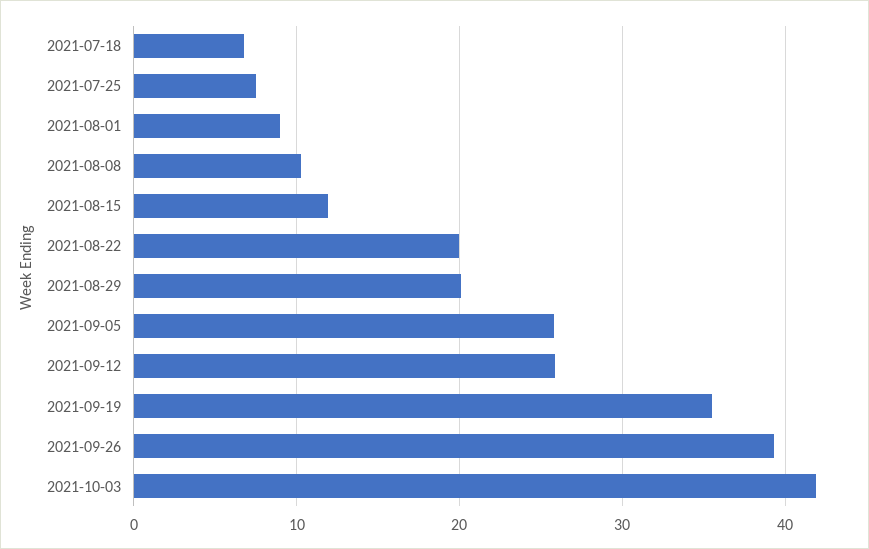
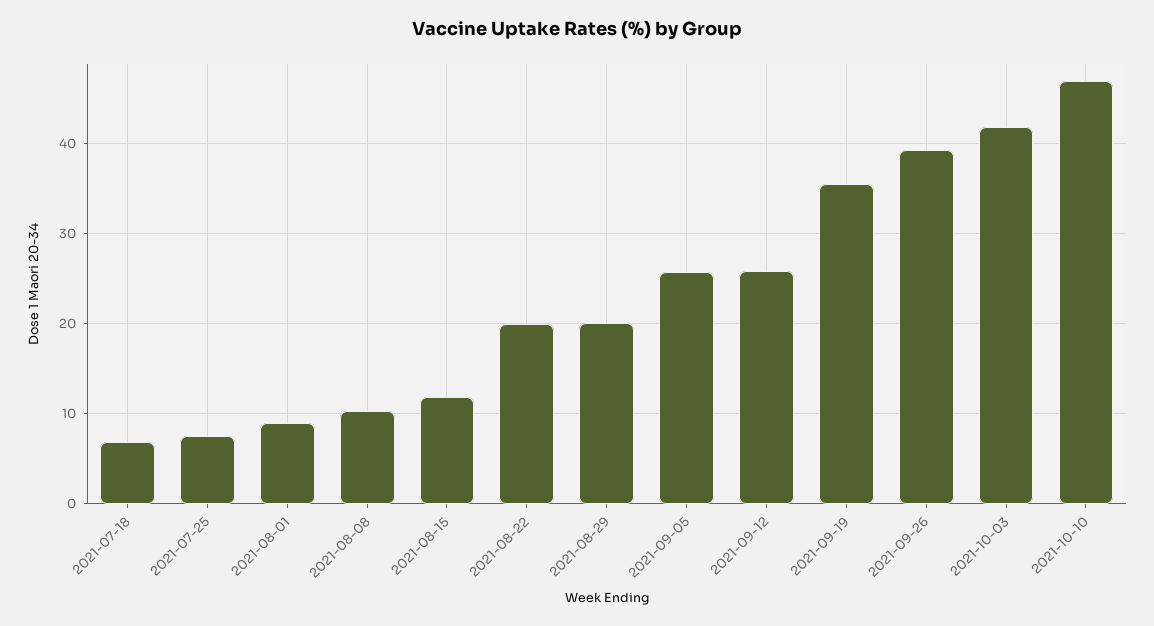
2021-10-10: none -> 47

